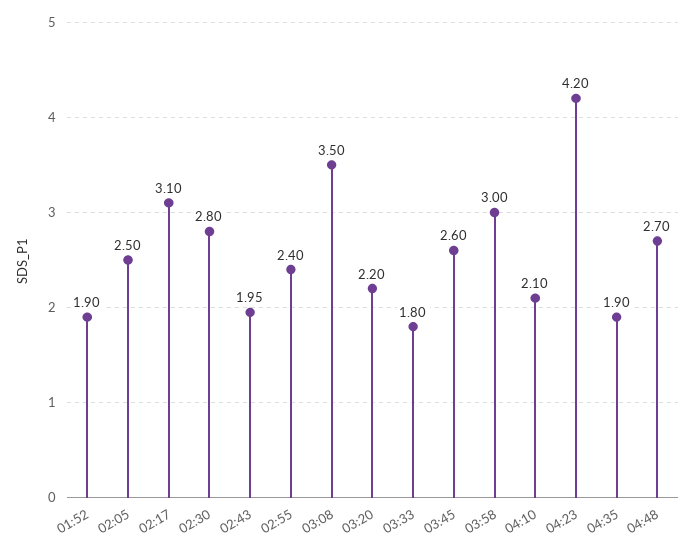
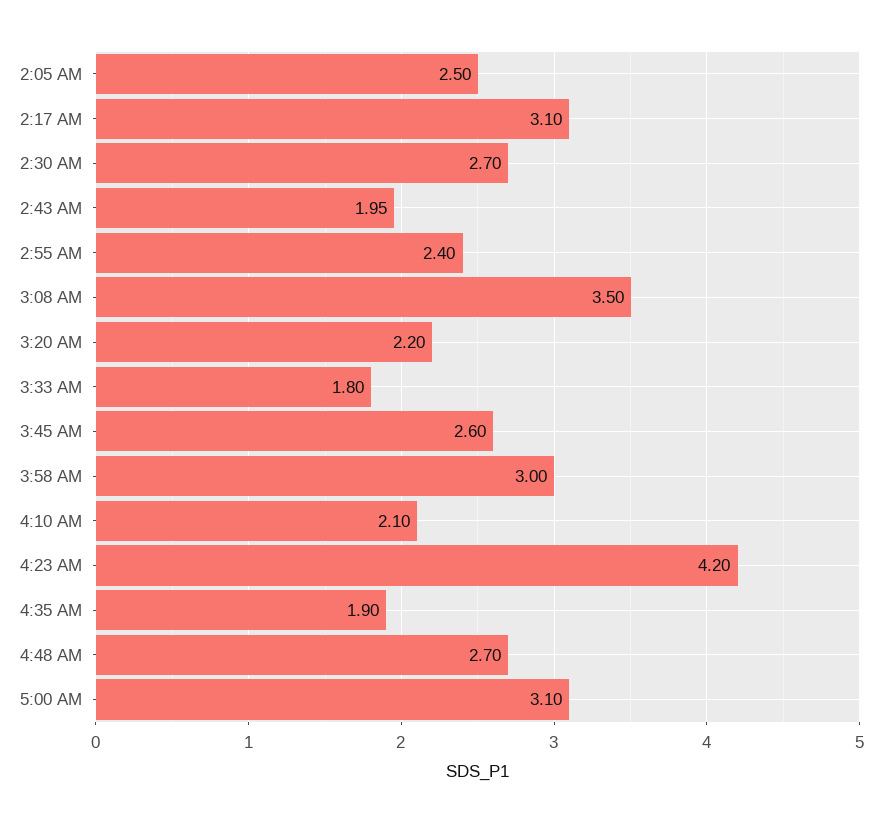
01:52: 1.9 -> none
02:30: 2.8 -> 2.7
5:00 AM: none -> 3.1

